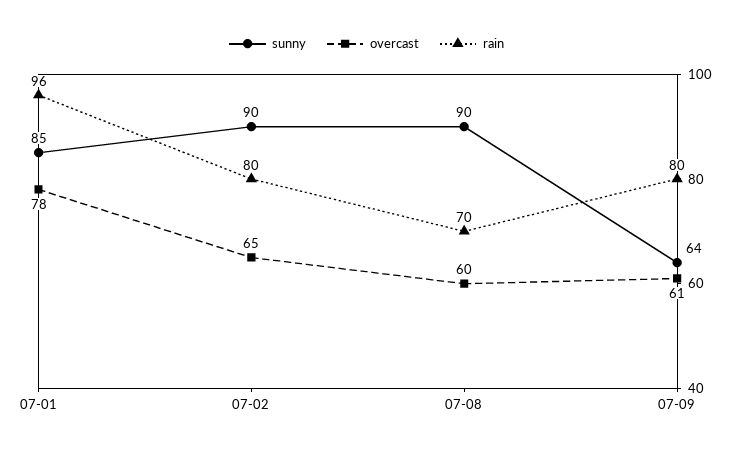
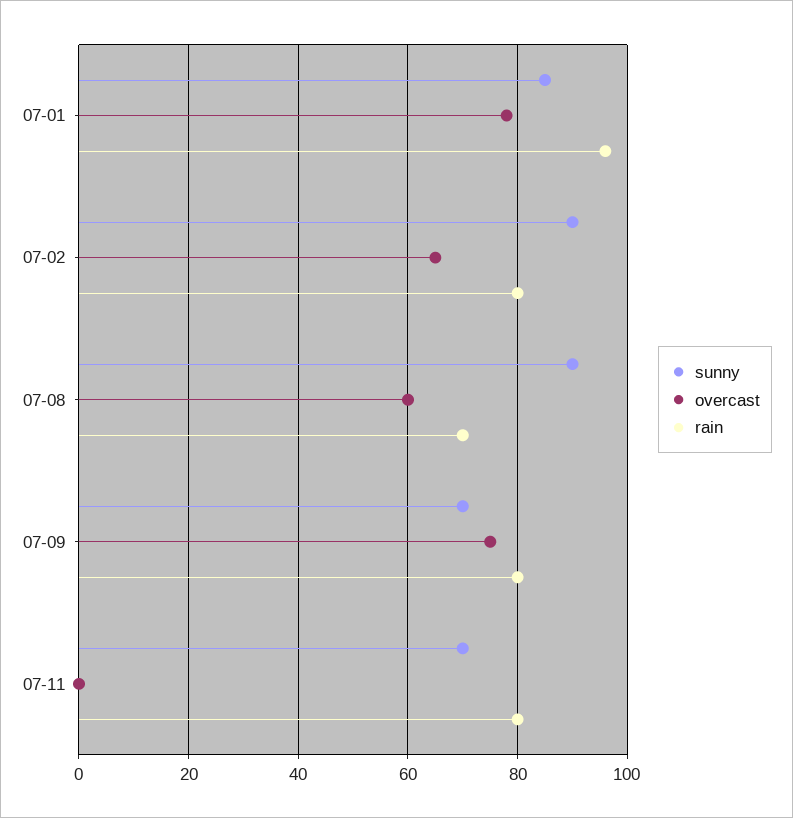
sunny, 07-09: 64 -> 70
overcast, 07-09: 61 -> 75
sunny, 07-11: none -> 70
overcast, 07-11: none -> 0
rain, 07-11: none -> 80

